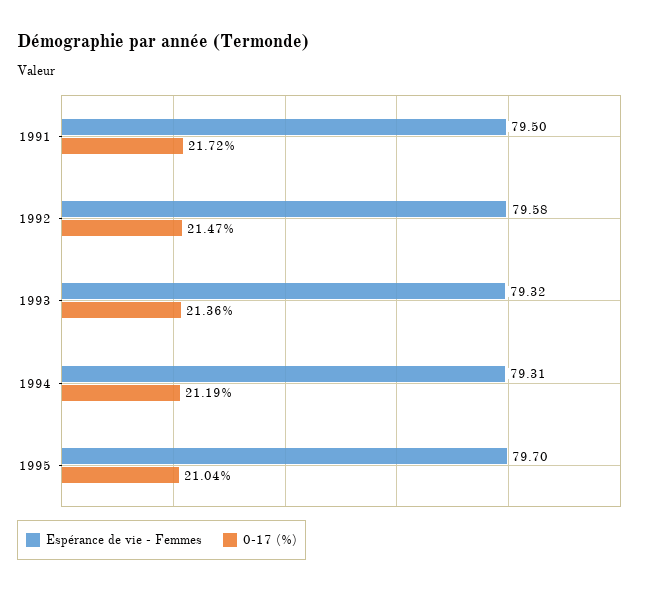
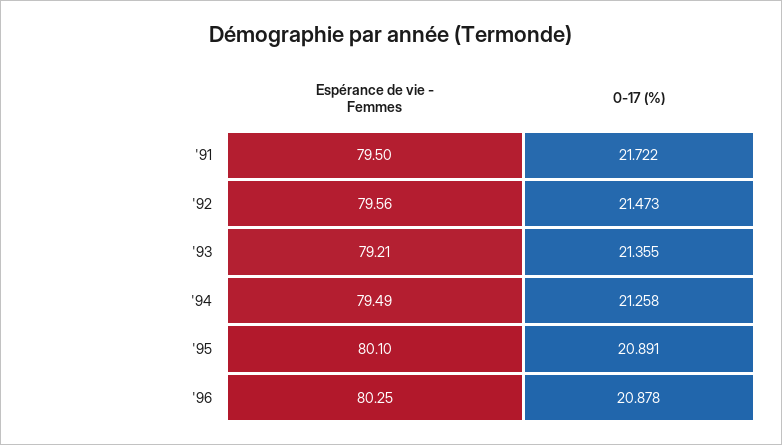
Espérance de vie - Femmes, 1992: 79.58 -> 79.56
Espérance de vie - Femmes, 1993: 79.32 -> 79.21
Espérance de vie - Femmes, 1994: 79.31 -> 79.49
0-17 (%), 1994: 21.19 -> 21.258
Espérance de vie - Femmes, 1995: 79.7 -> 80.1
0-17 (%), 1995: 21.04 -> 20.891
Espérance de vie - Femmes, '96: none -> 80.25
0-17 (%), '96: none -> 20.878

